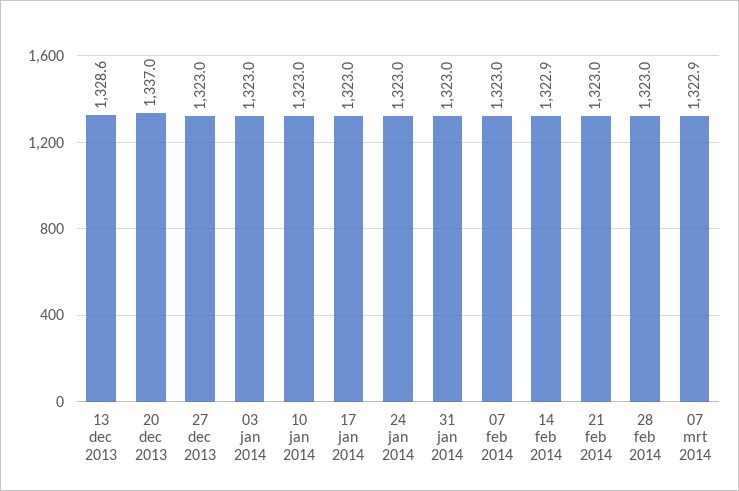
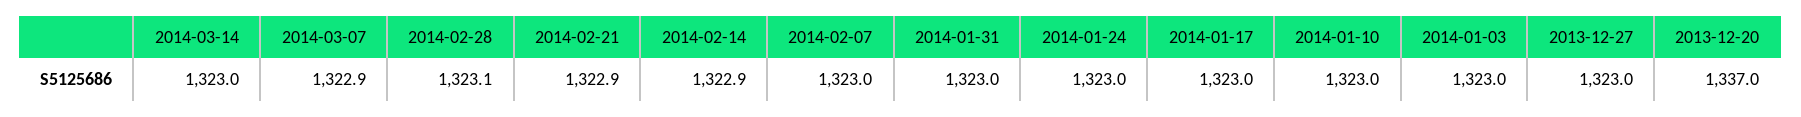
13 dec 2013: 1328.6 -> none
21 feb 2014: 1323 -> 1322.9
28 feb 2014: 1323 -> 1323.1
2014-03-14: none -> 1323

